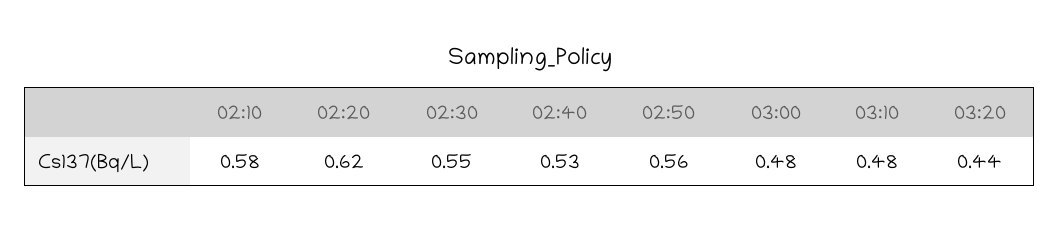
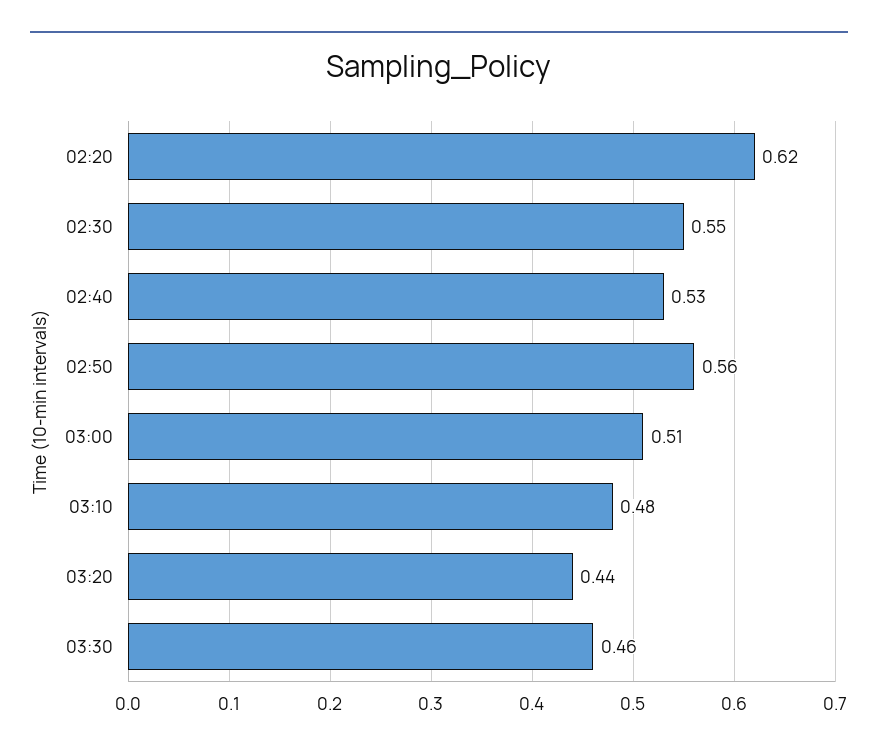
02:10: 0.58 -> none
03:00: 0.48 -> 0.51
03:30: none -> 0.46

